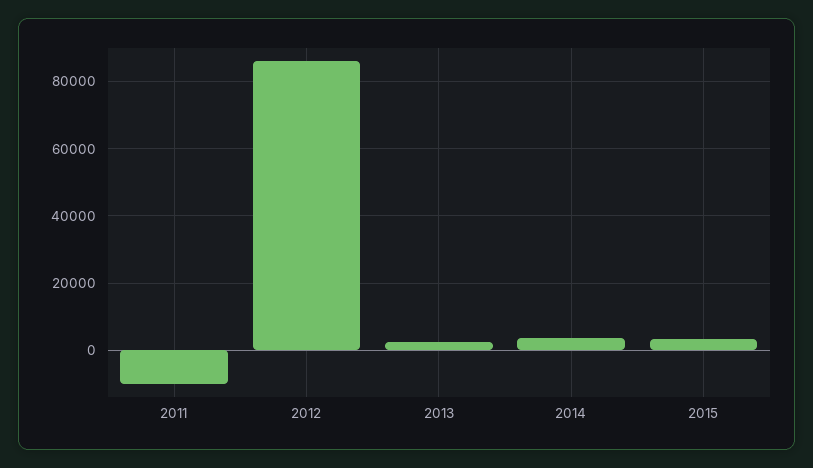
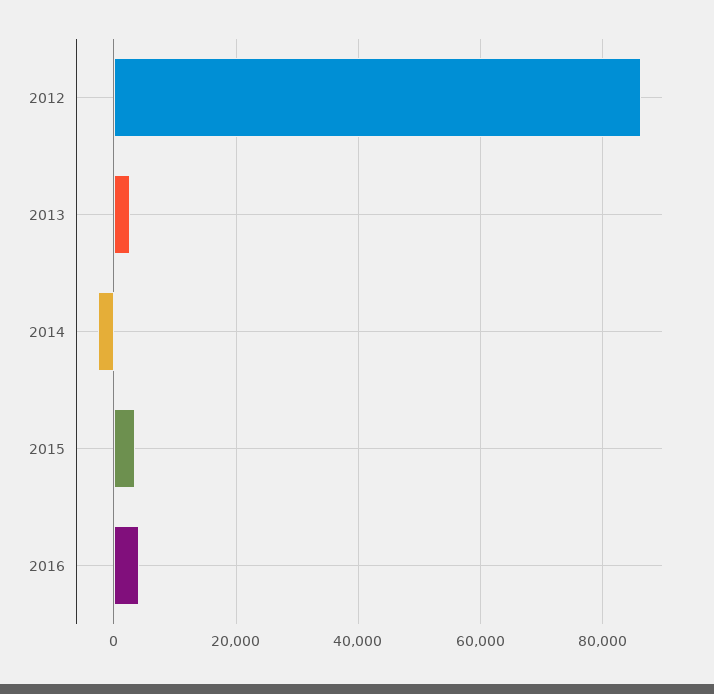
2011: -10000 -> none
2014: 4000 -> -2000
2016: none -> 4000

